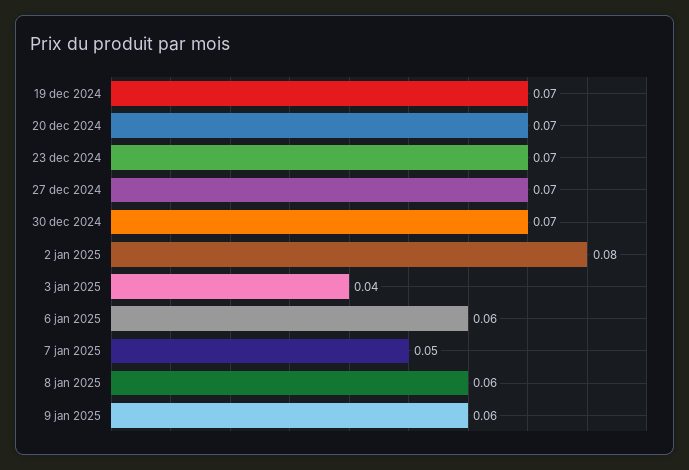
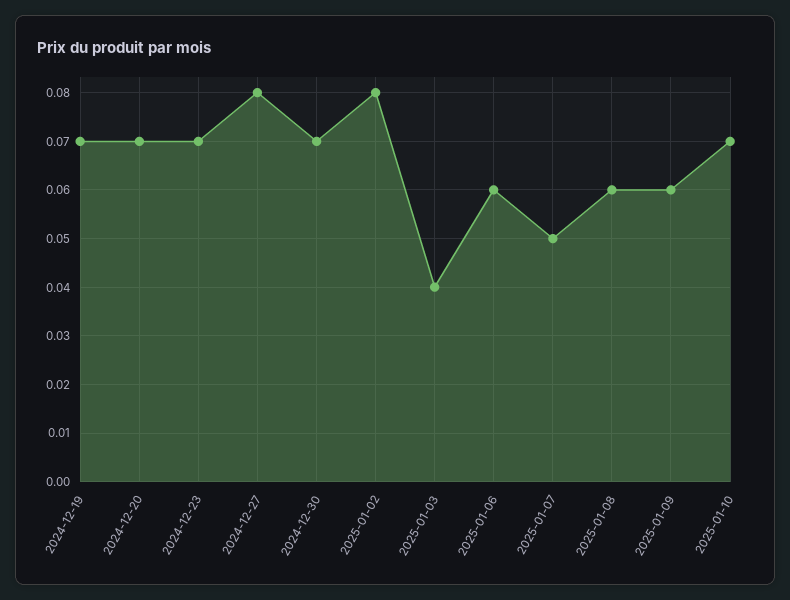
27 dec 2024: 0.07 -> 0.08
2025-01-10: none -> 0.07

